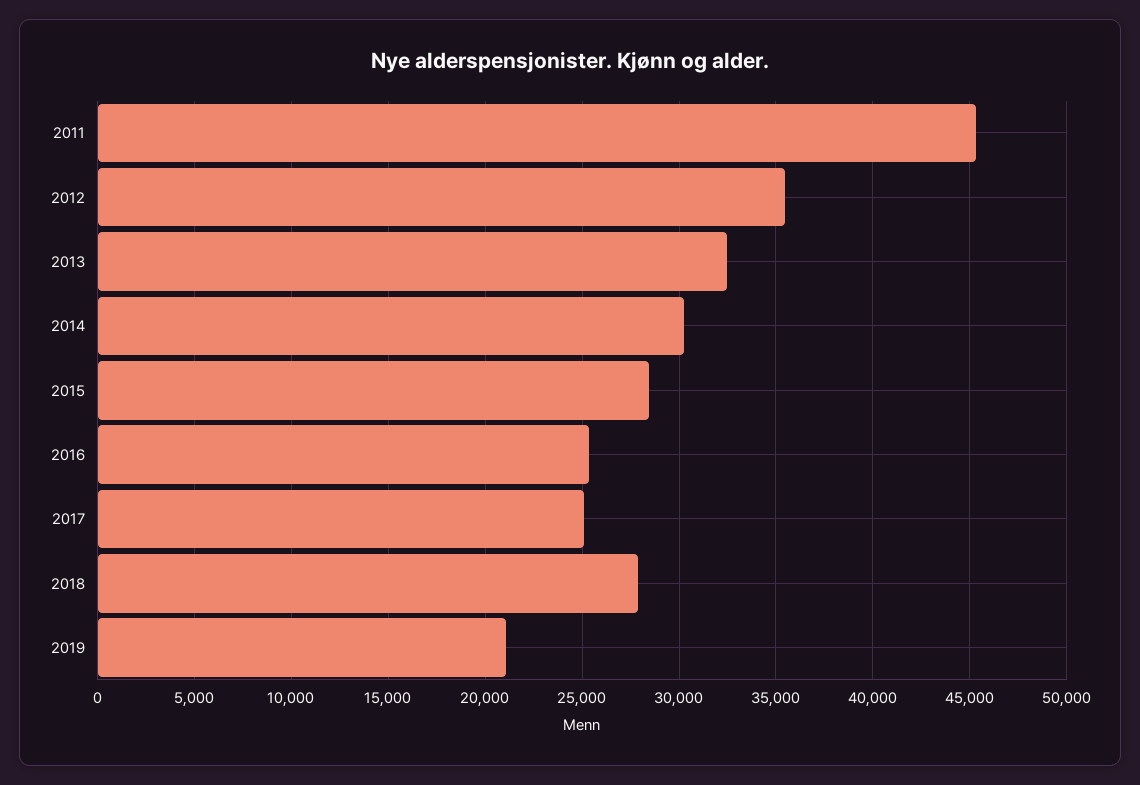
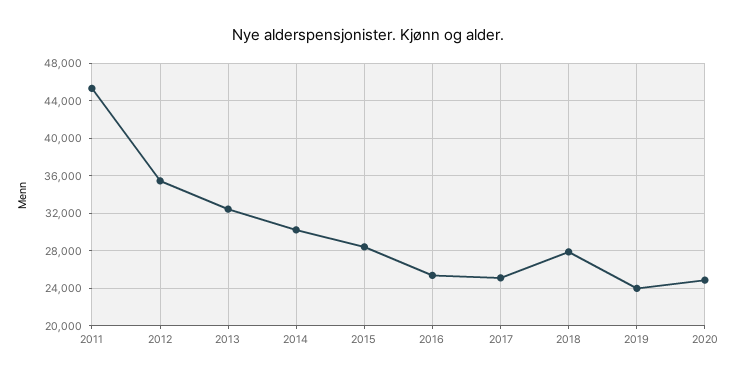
2019: 21000 -> 24000
2020: none -> 25000

